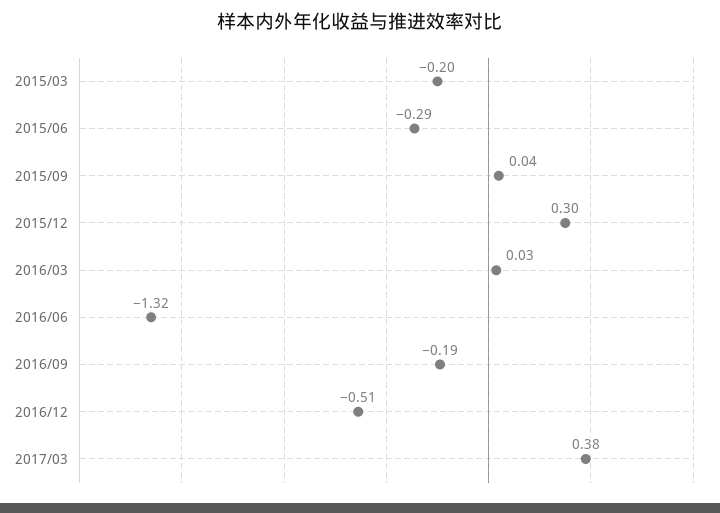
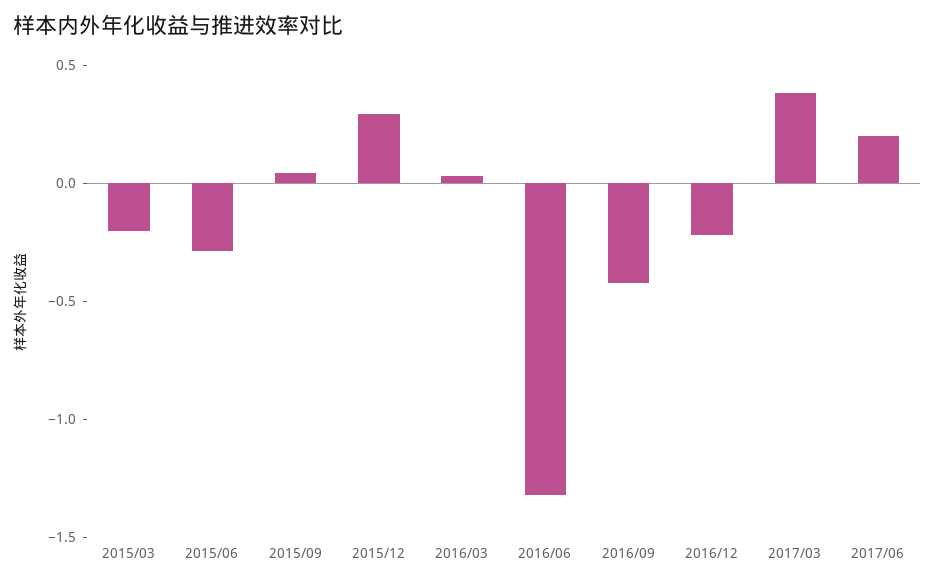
2016/09: -0.19 -> -0.4
2016/12: -0.51 -> -0.2
2017/06: none -> 0.2

